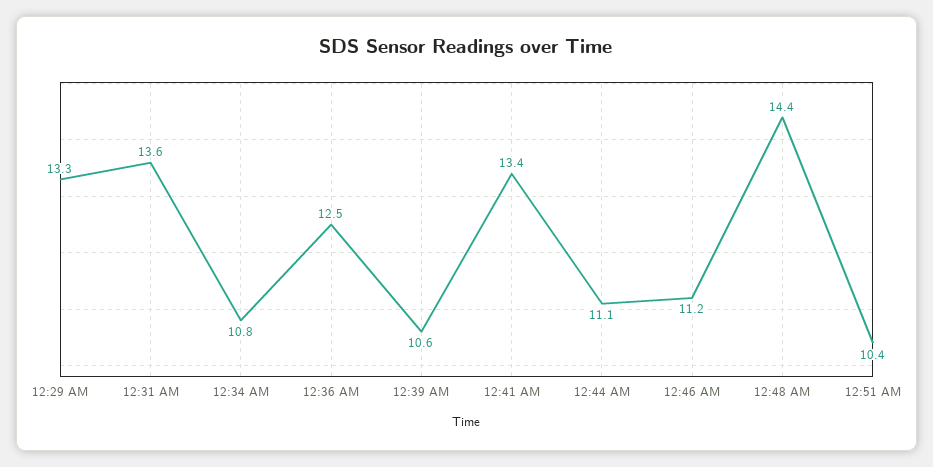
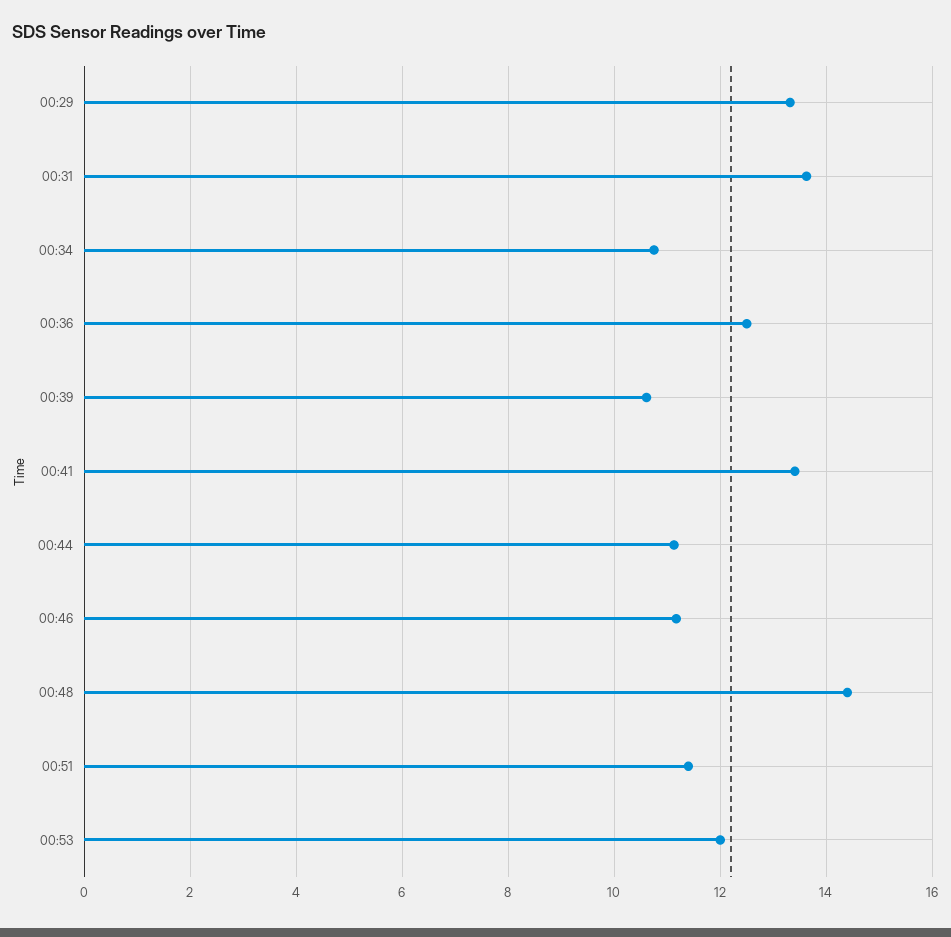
12:51 AM: 10.4 -> 11.4
00:53: none -> 12

